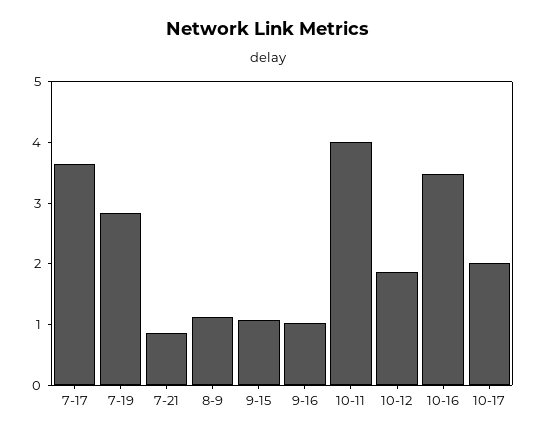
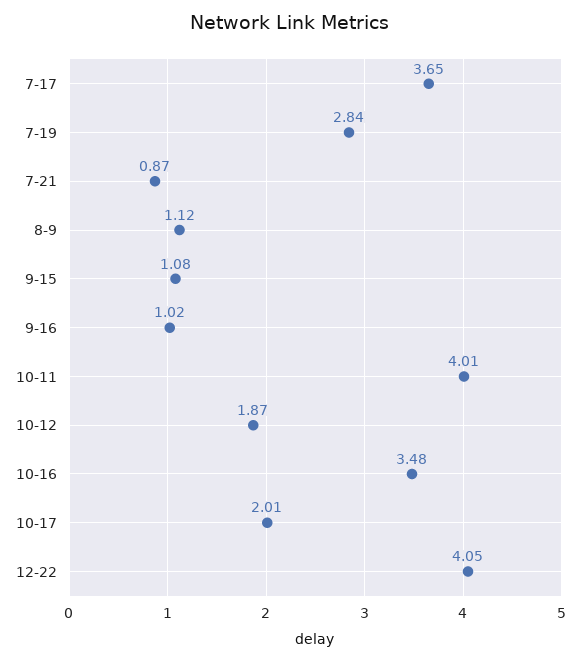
12-22: none -> 4.05

